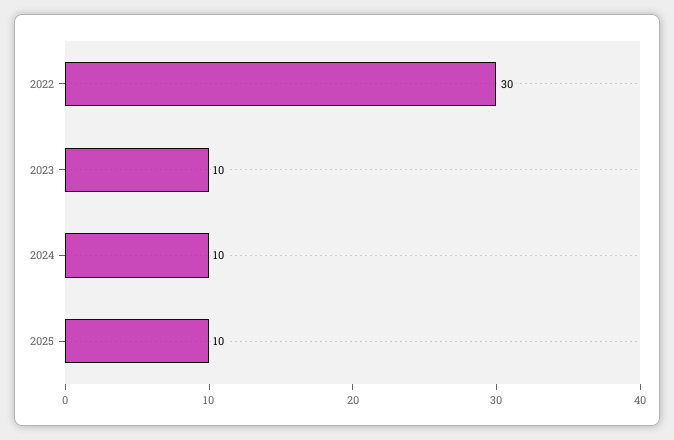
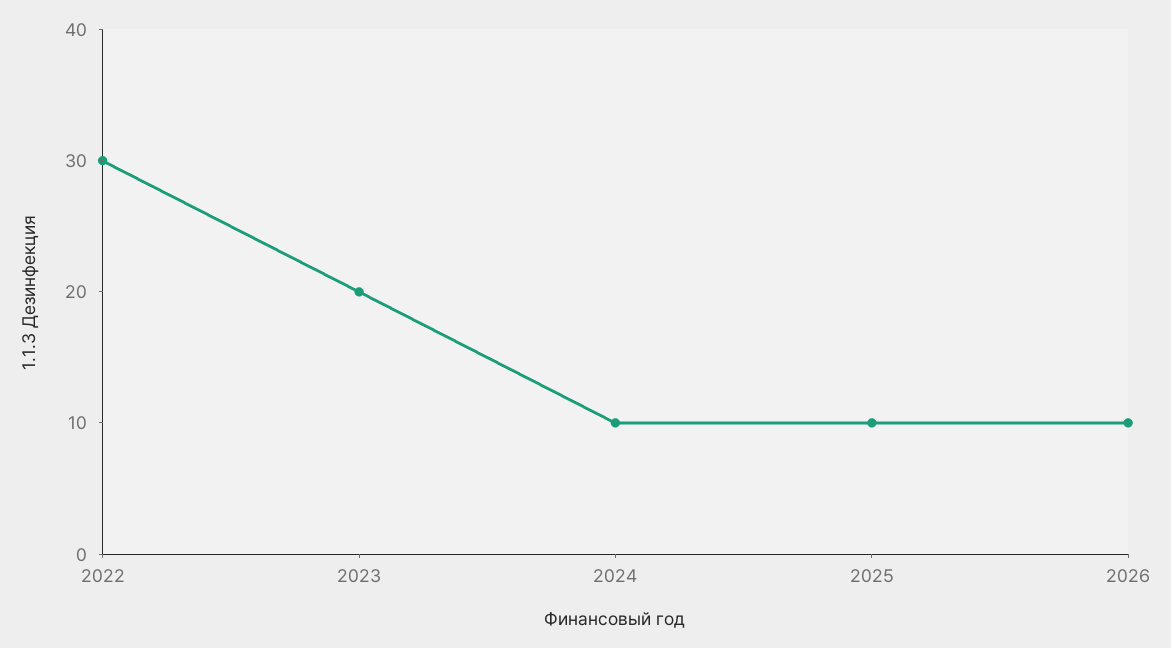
2023: 10 -> 20
2026: none -> 10

